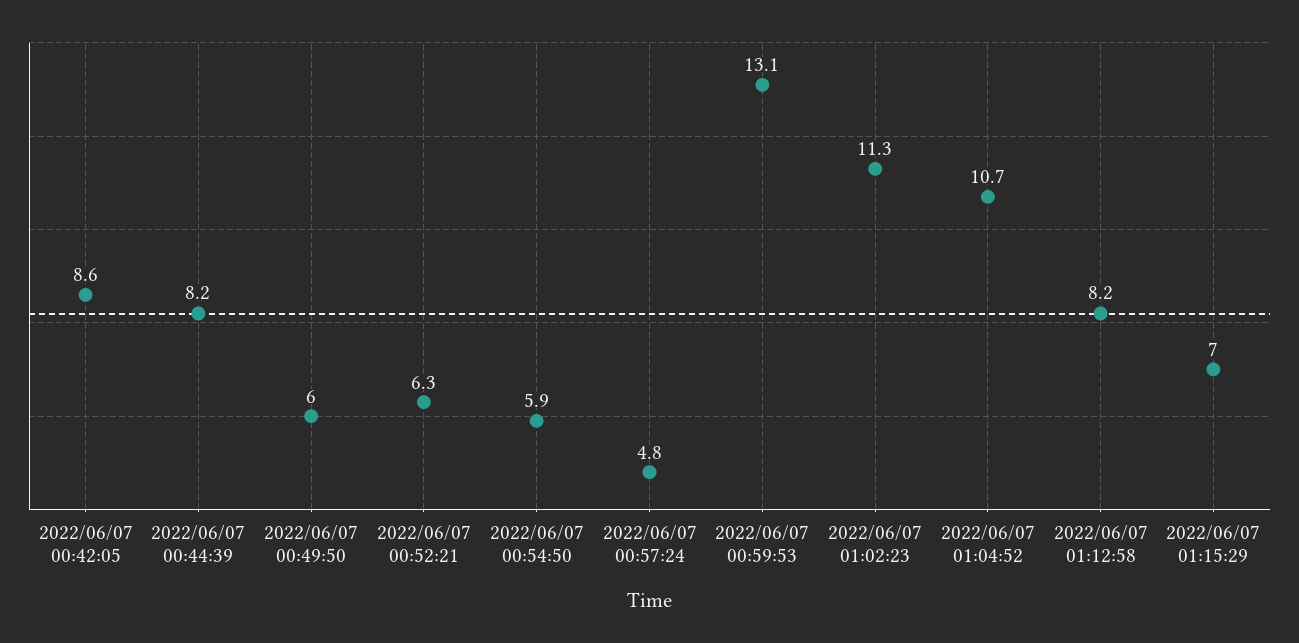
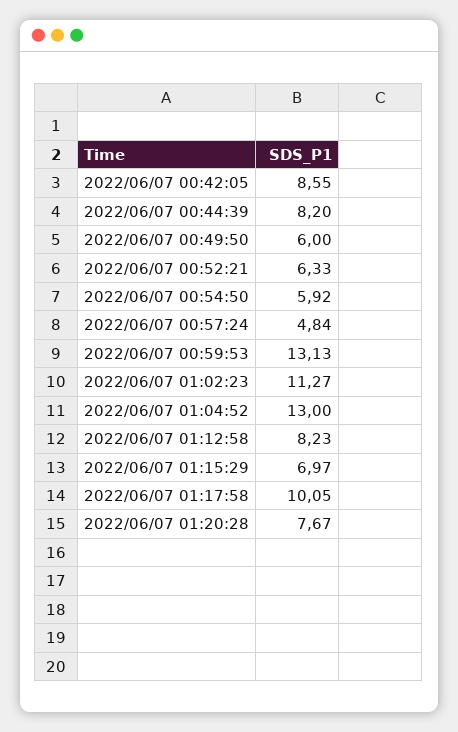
2022/06/07 01:04:52: 10.7 -> 13
2022/06/07 01:17:58: none -> 10.05
2022/06/07 01:20:28: none -> 7.67

